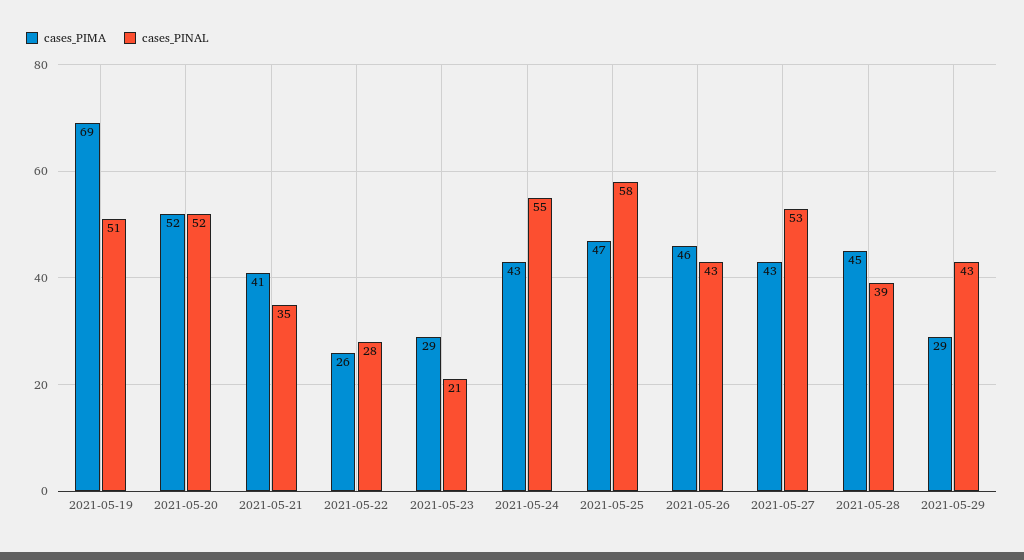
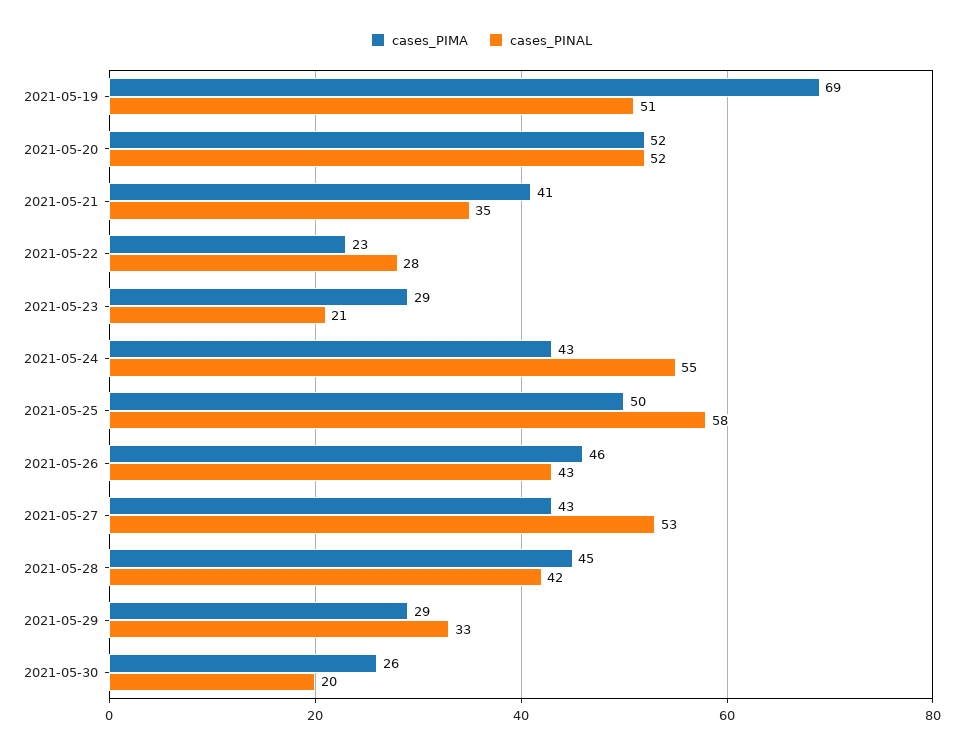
cases_PIMA, 2021-05-22: 26 -> 23
cases_PIMA, 2021-05-25: 47 -> 50
cases_PINAL, 2021-05-28: 39 -> 42
cases_PINAL, 2021-05-29: 43 -> 33
cases_PIMA, 2021-05-30: none -> 26
cases_PINAL, 2021-05-30: none -> 20

